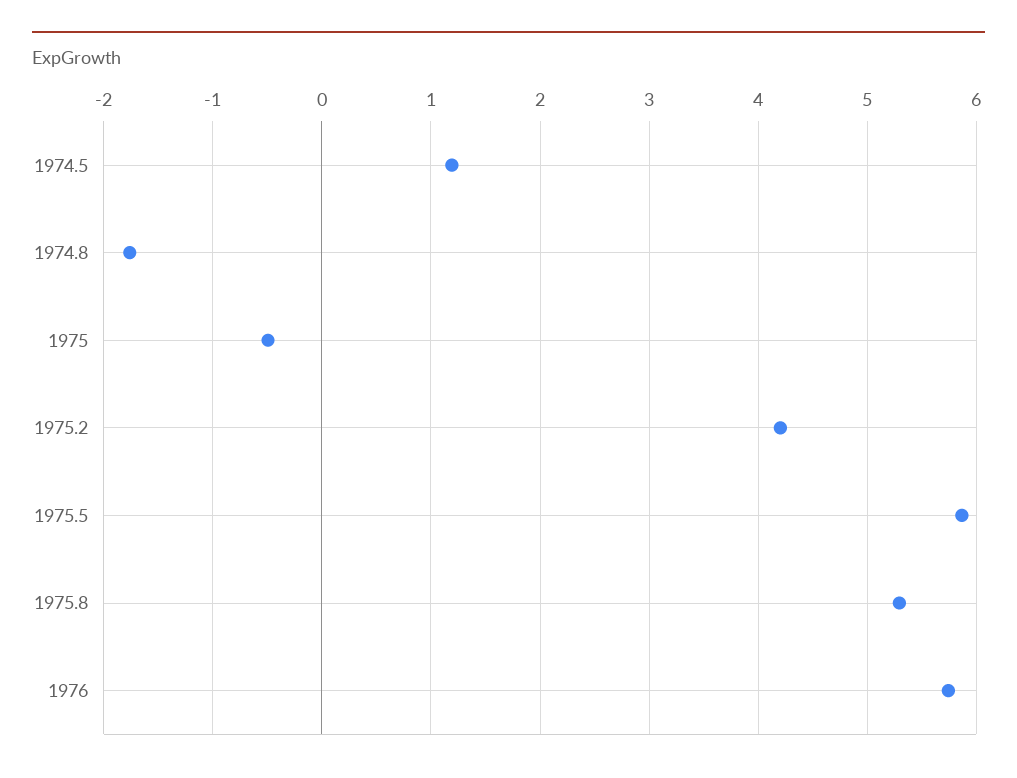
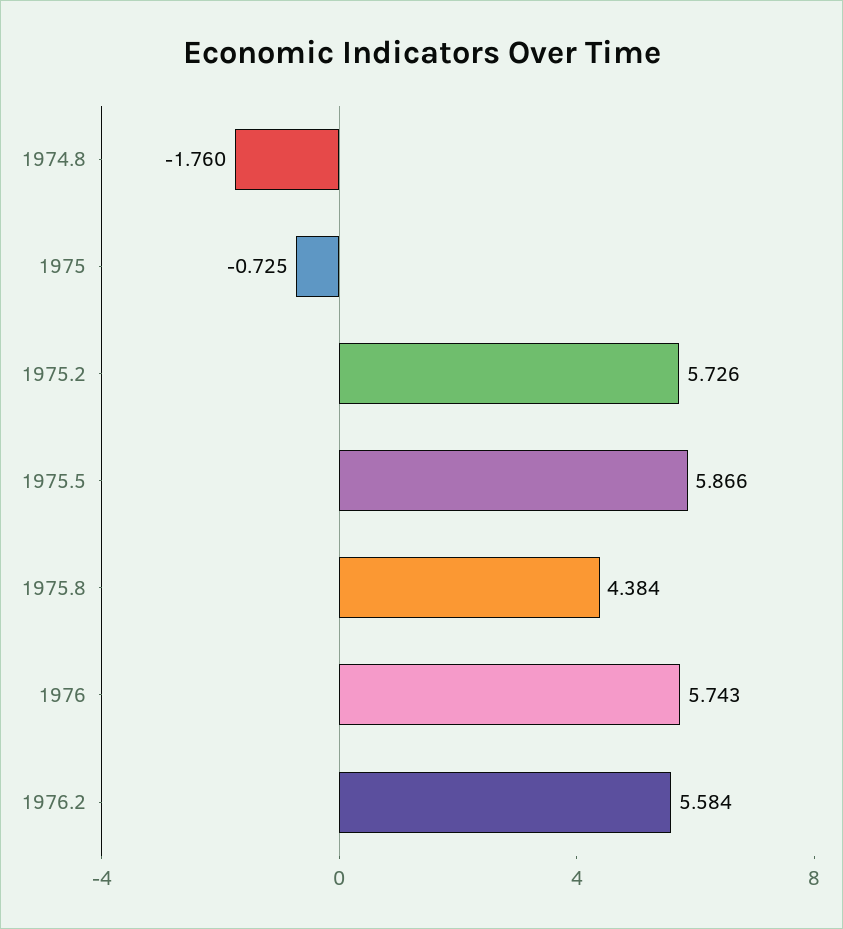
1974.5: 1.2 -> none
1975: -0.5 -> -0.725
1975.2: 4.2 -> 5.726
1975.8: 5.3 -> 4.384
1976.2: none -> 5.584

